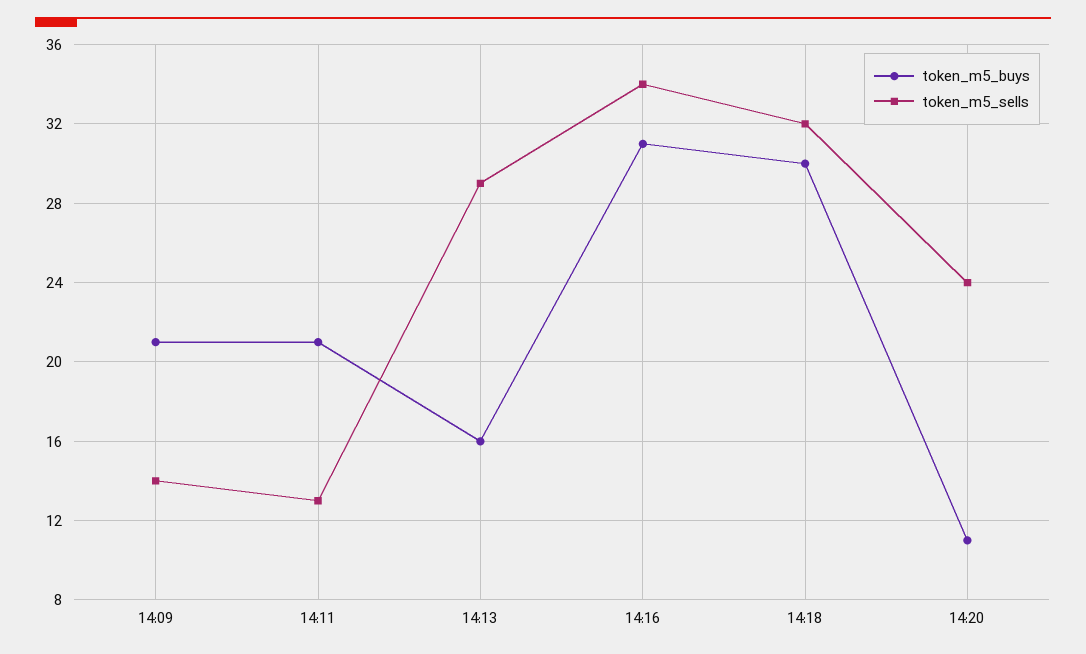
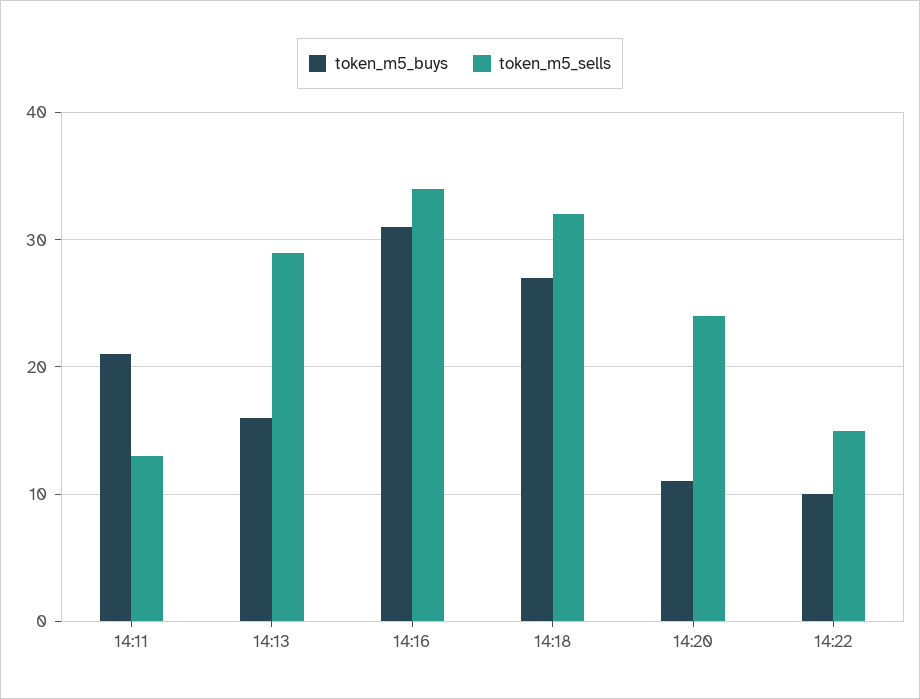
token_m5_buys, 14:09: 21 -> none
token_m5_sells, 14:09: 14 -> none
token_m5_buys, 14:18: 30 -> 27
token_m5_buys, 14:22: none -> 10
token_m5_sells, 14:22: none -> 15

